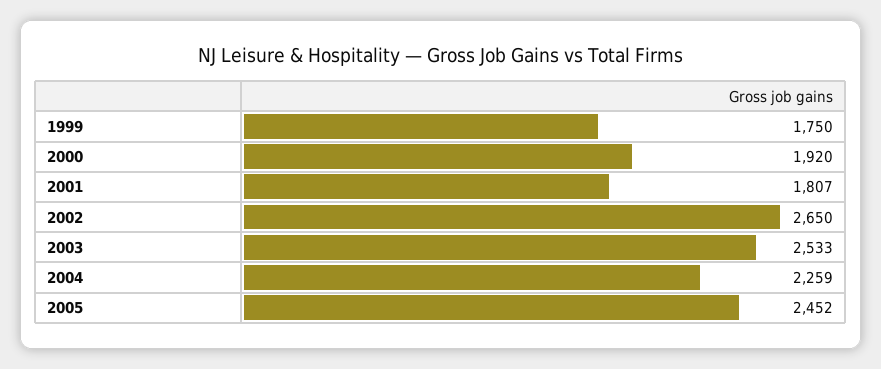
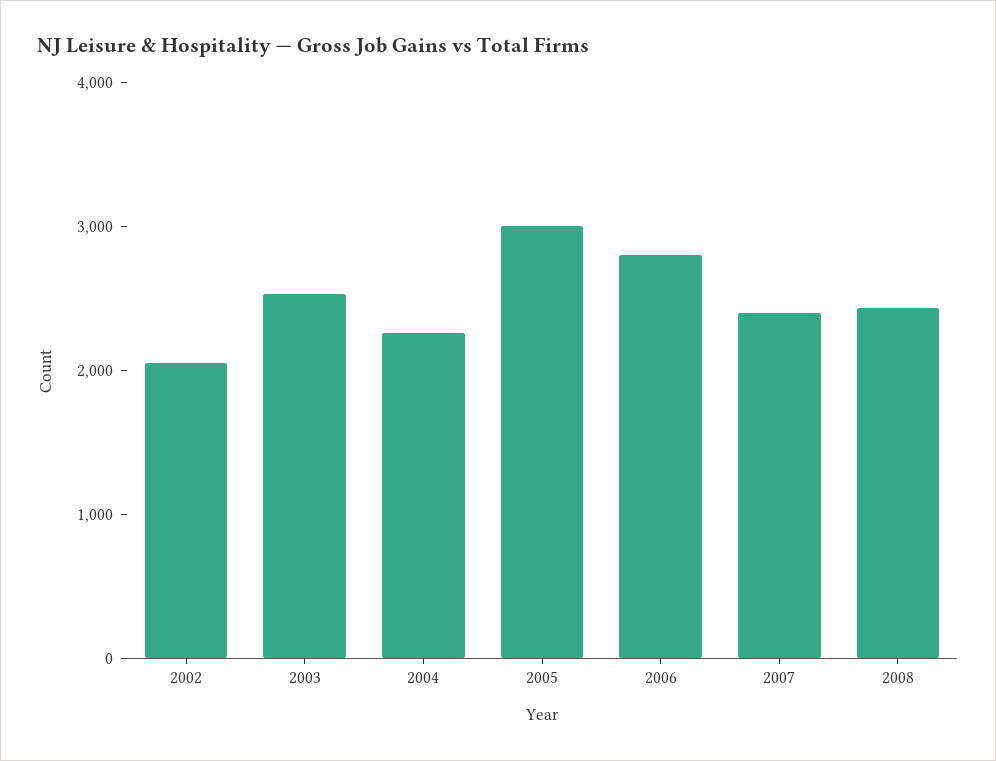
1999: 1750 -> none
2000: 1920 -> none
2001: 1807 -> none
2002: 2650 -> 2000
2005: 2452 -> 3000
2006: none -> 2800
2007: none -> 2400
2008: none -> 2400

